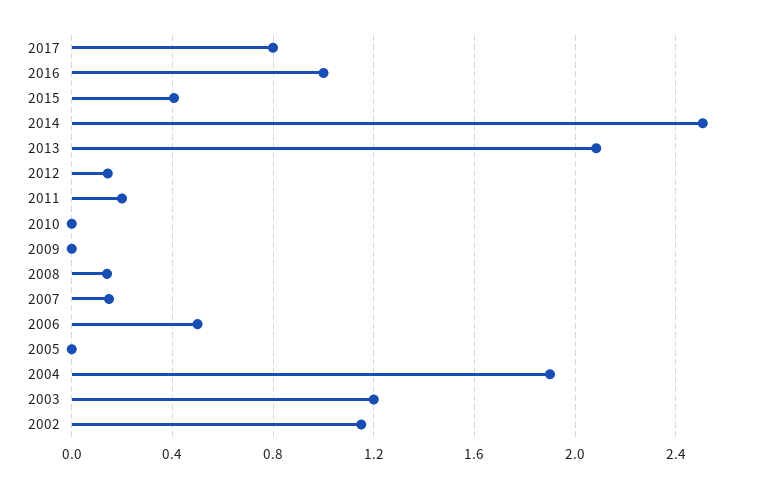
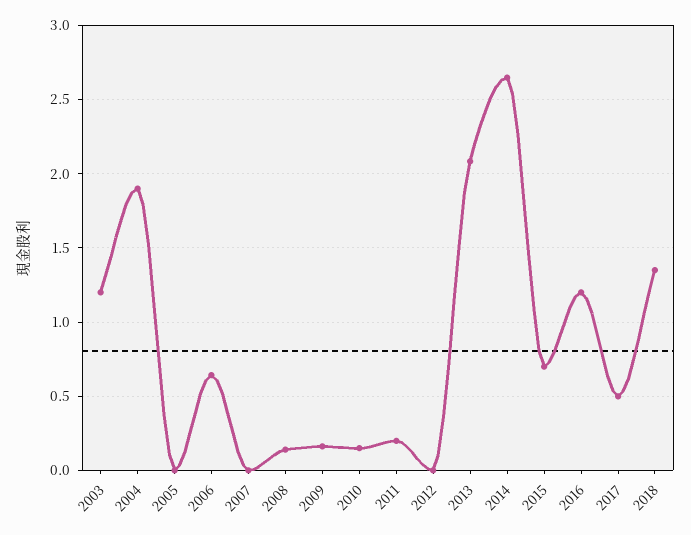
2017: 0.8 -> 0.5
2016: 1 -> 1.2
2015: 0.4 -> 0.7
2014: 2.5 -> 2.65
2012: 0.15 -> 0
2010: 0 -> 0.15
2009: 0 -> 0.15
2007: 0.15 -> 0
2006: 0.5 -> 0.65
2002: 1.15 -> none
2018: none -> 1.35

